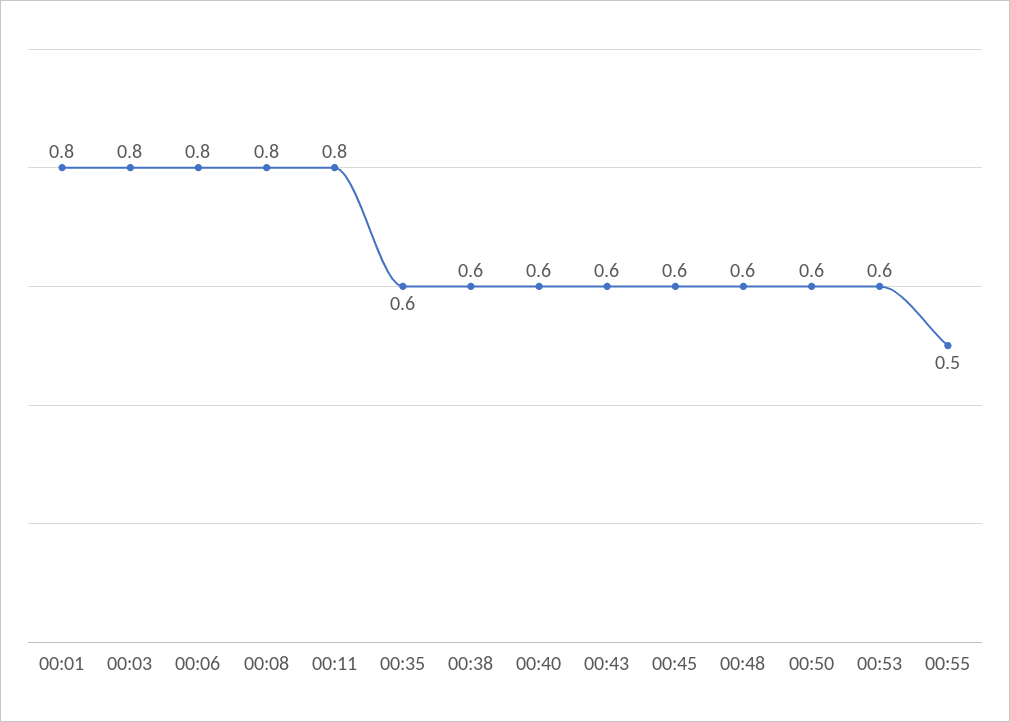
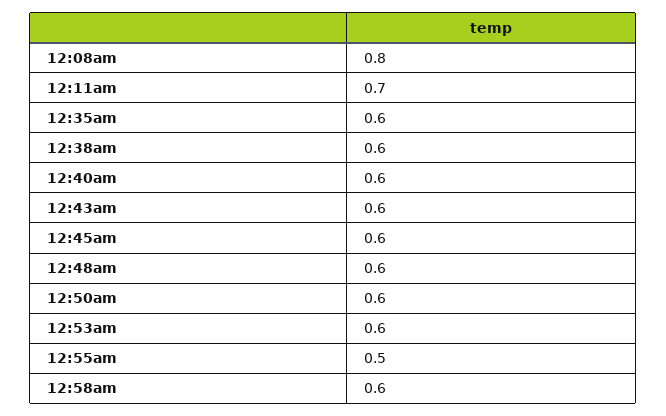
00:01: 0.8 -> none
00:03: 0.8 -> none
00:06: 0.8 -> none
00:11: 0.8 -> 0.7
12:58am: none -> 0.6

